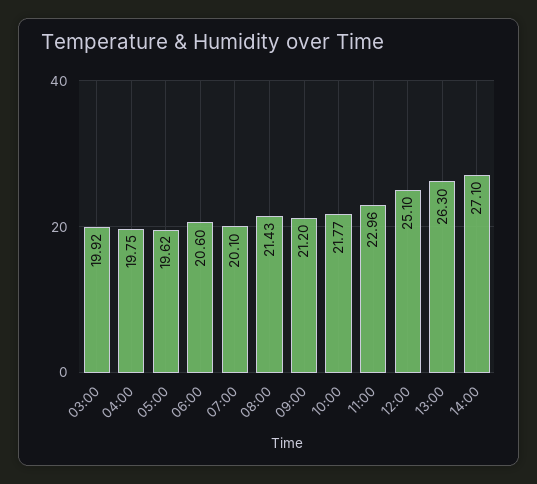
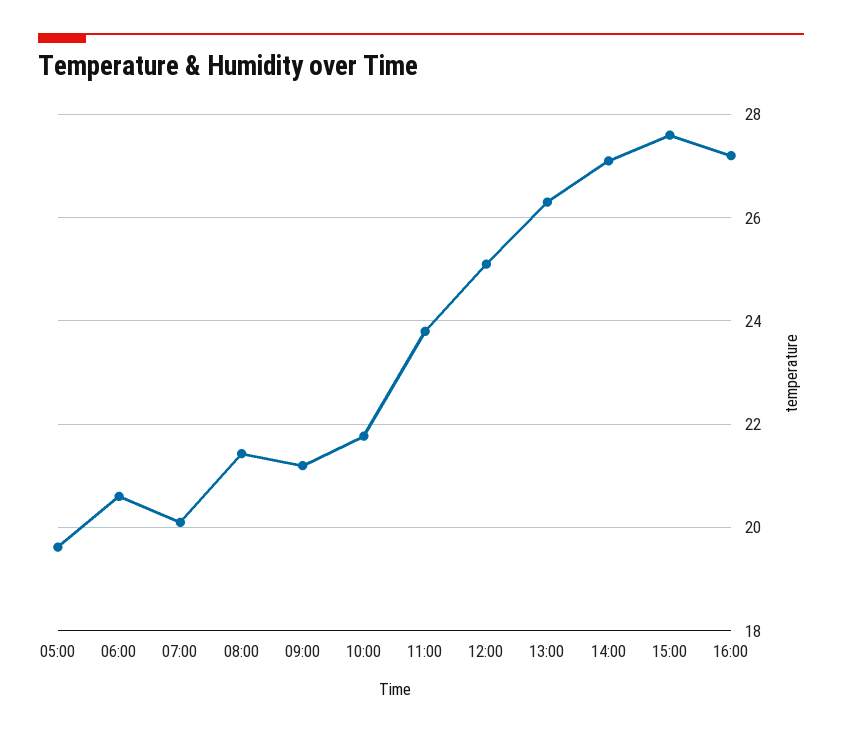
03:00: 19.92 -> none
04:00: 19.75 -> none
11:00: 22.96 -> 23.8
15:00: none -> 27.6
16:00: none -> 27.2

